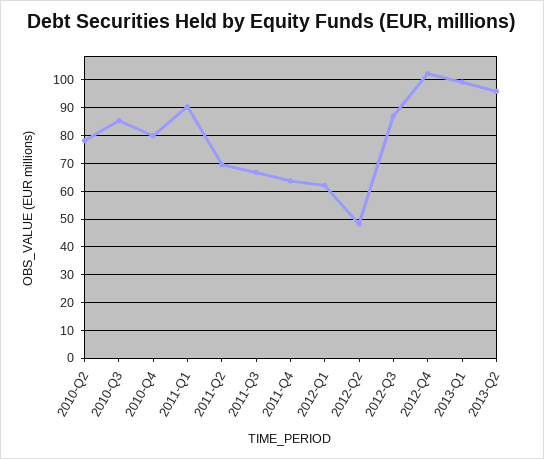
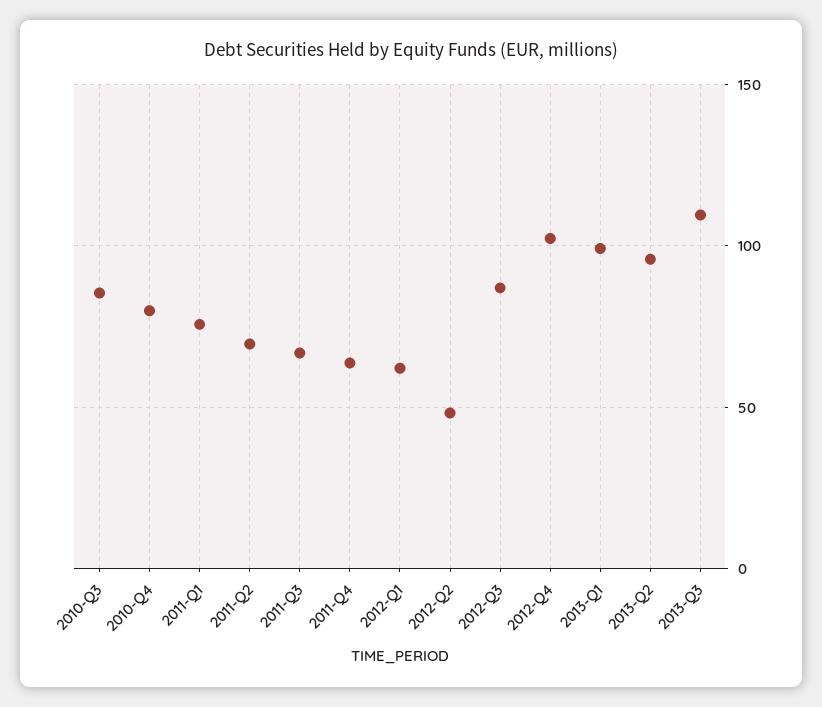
2010-Q2: 77.5 -> none
2011-Q1: 90 -> 75
2013-Q3: none -> 110

